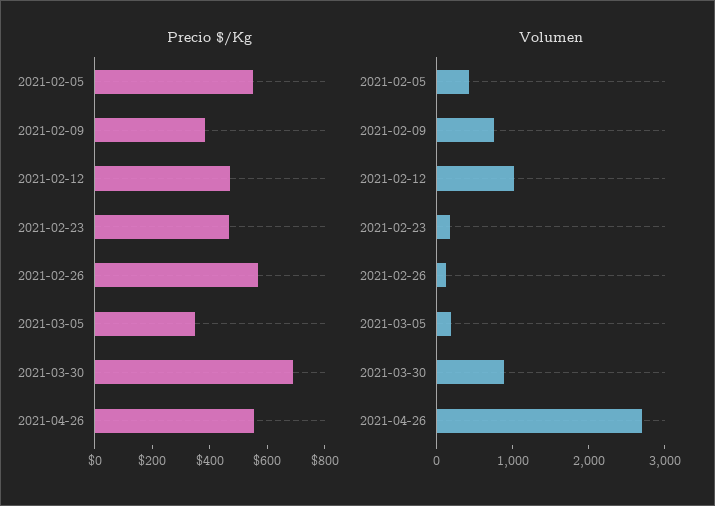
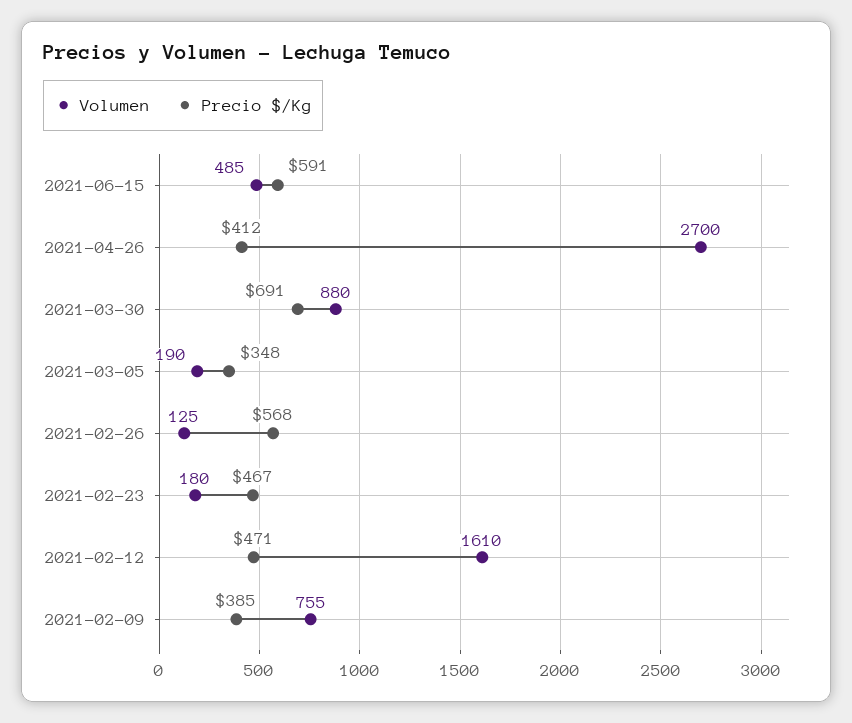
Precio $/Kg, 2021-02-05: 550 -> none
Precio $/Kg, 2021-04-26: 550 -> 412
Volumen, 2021-02-05: 400 -> none
Volumen, 2021-02-12: 1000 -> 1610
Volumen, 2021-06-15: none -> 485
Precio $/Kg, 2021-06-15: none -> 591

